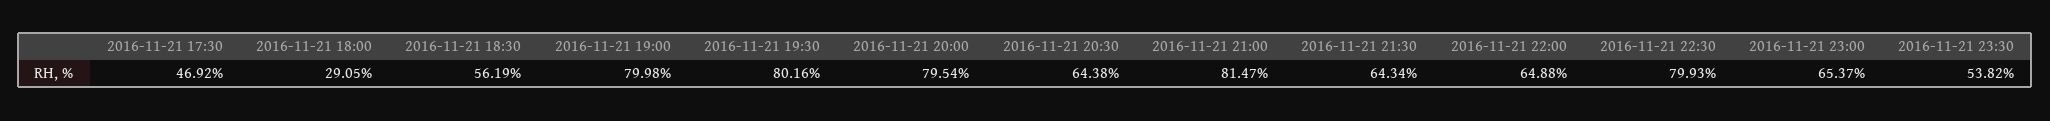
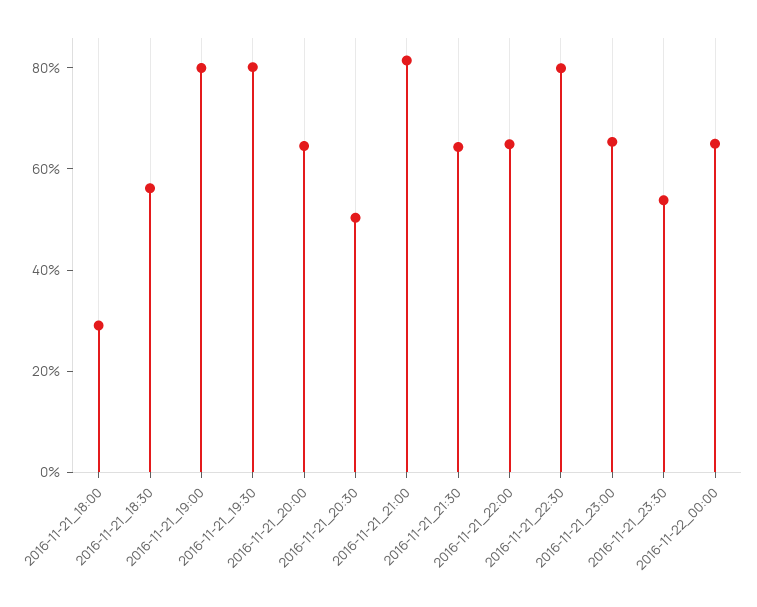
2016-11-21 17:30: 46.92 -> none
2016-11-21 20:00: 79.54 -> 65
2016-11-21 20:30: 64.38 -> 50
2016-11-22_00:00: none -> 65

